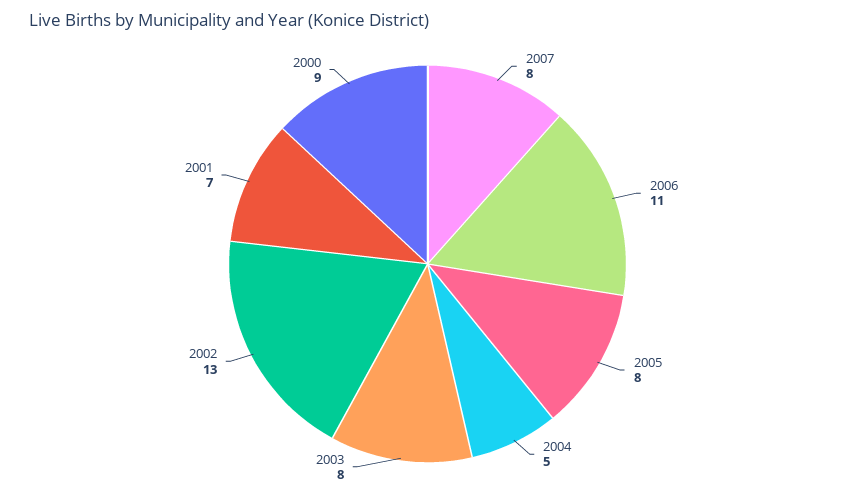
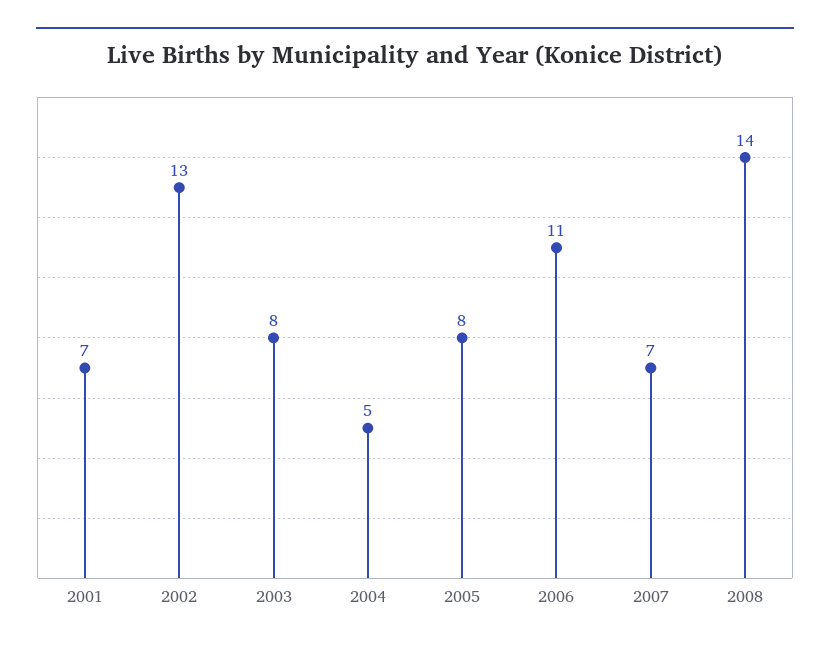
2007: 8 -> 7
2000: 9 -> none
2008: none -> 14

